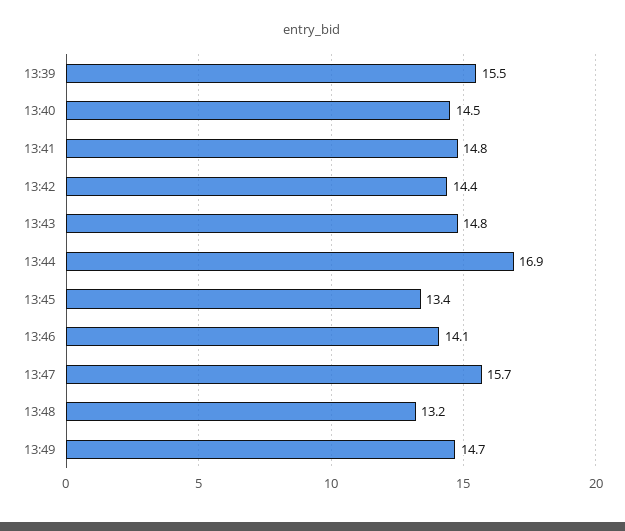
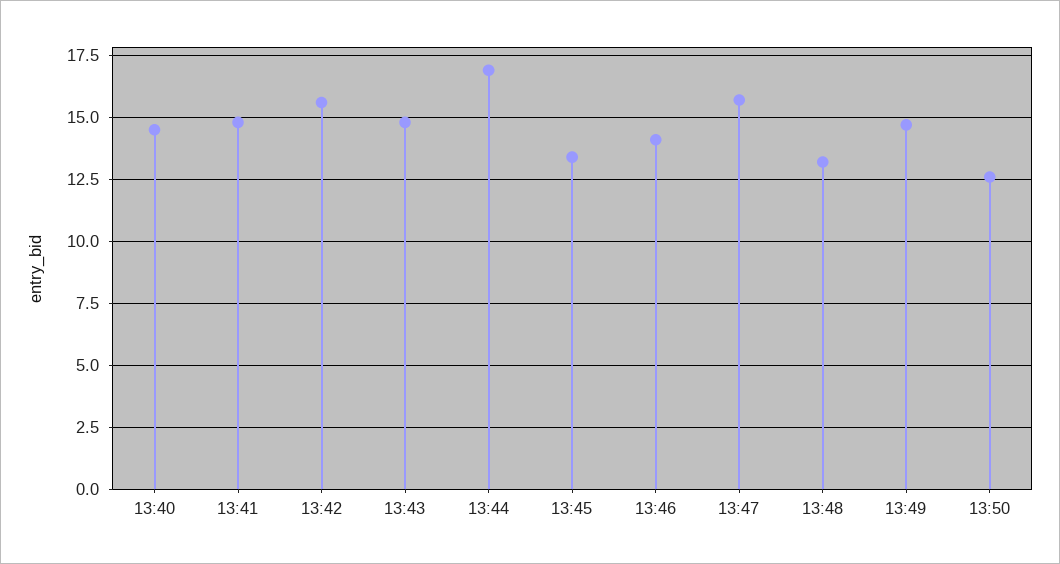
13:39: 15.5 -> none
13:42: 14.4 -> 15.5
13:50: none -> 12.5

